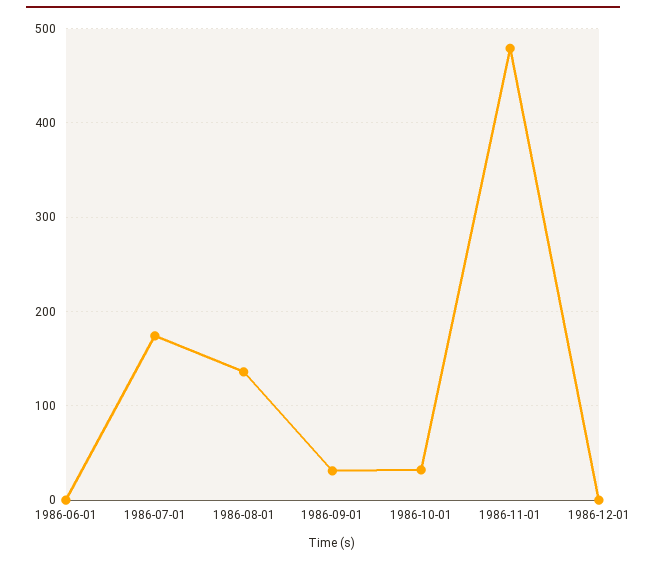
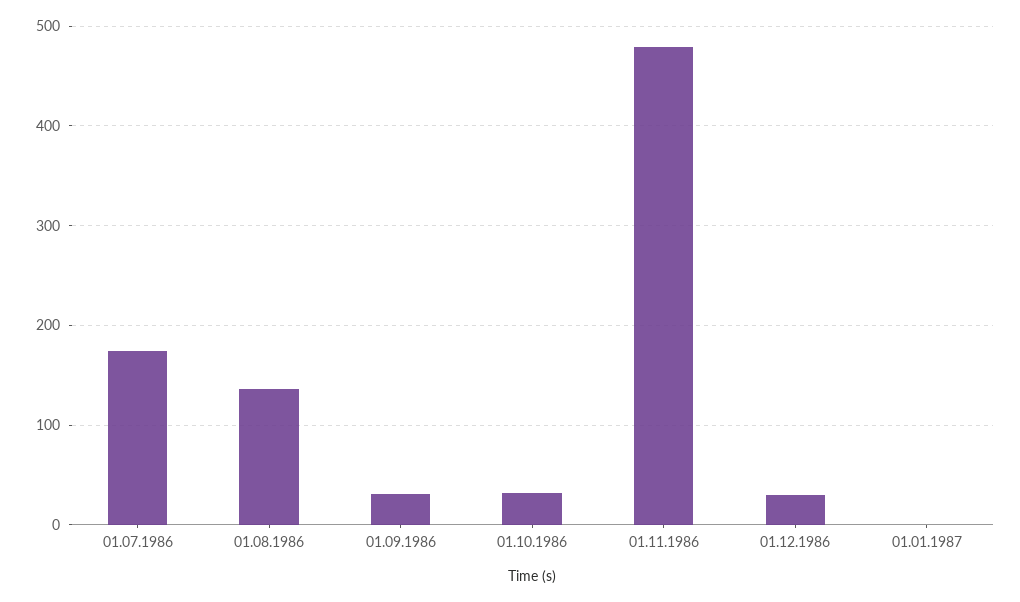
1986-06-01: 0 -> none
1986-12-01: 0 -> 30
01.01.1987: none -> 0

